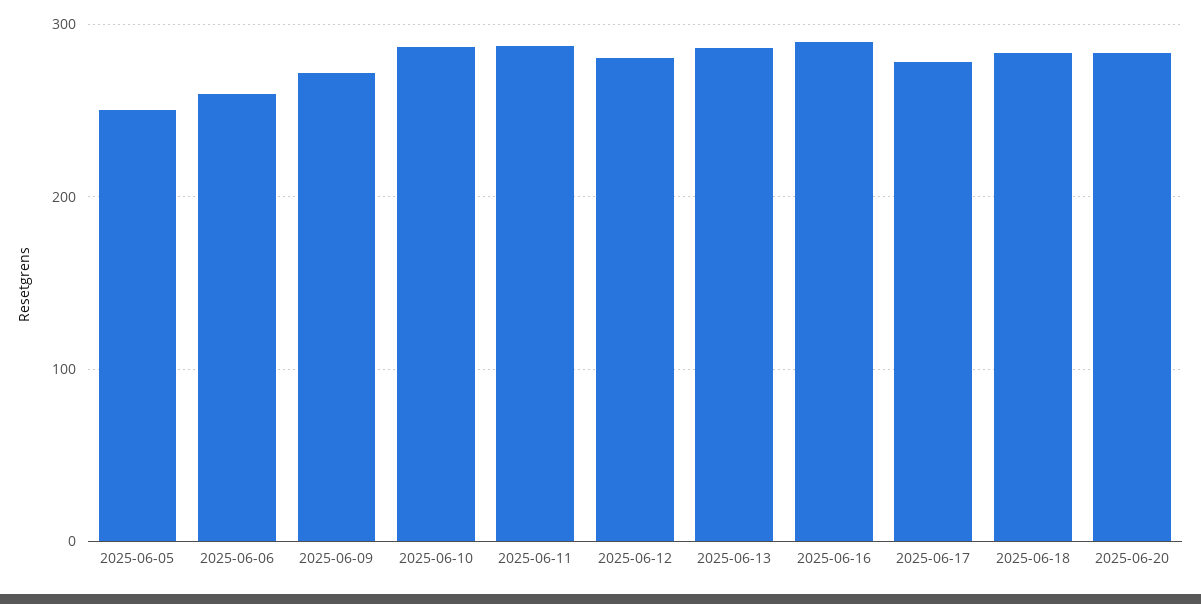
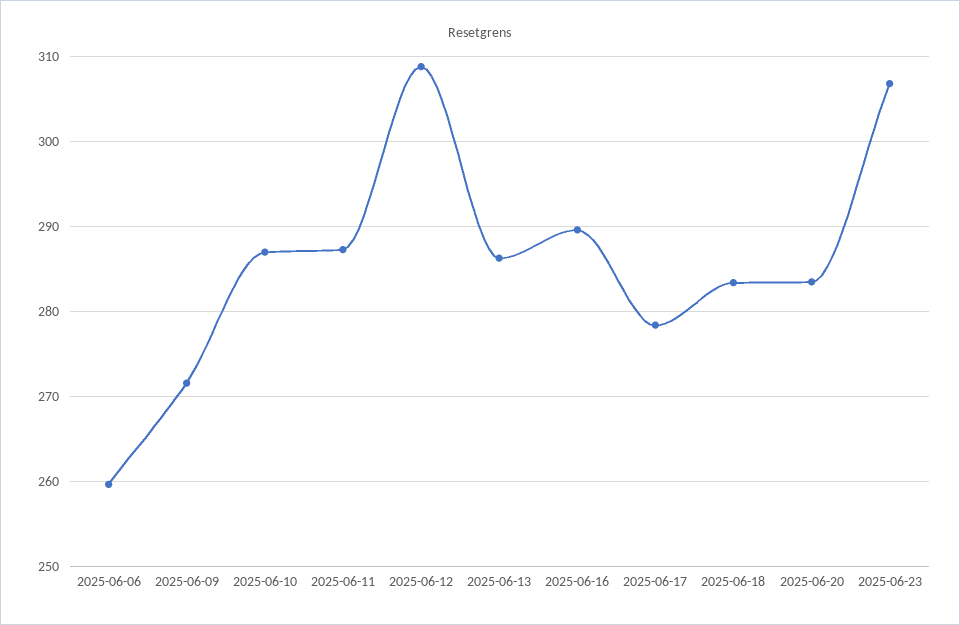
2025-06-05: 250 -> none
2025-06-12: 280 -> 309
2025-06-23: none -> 307

